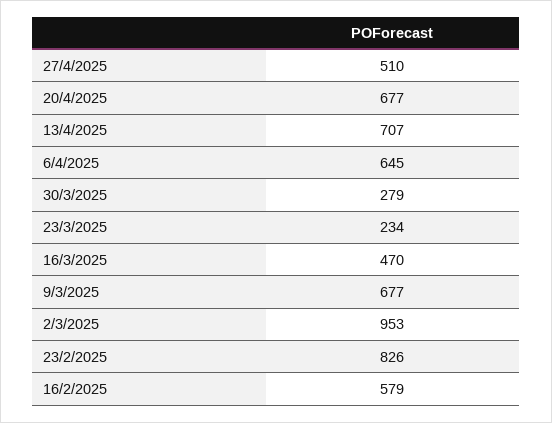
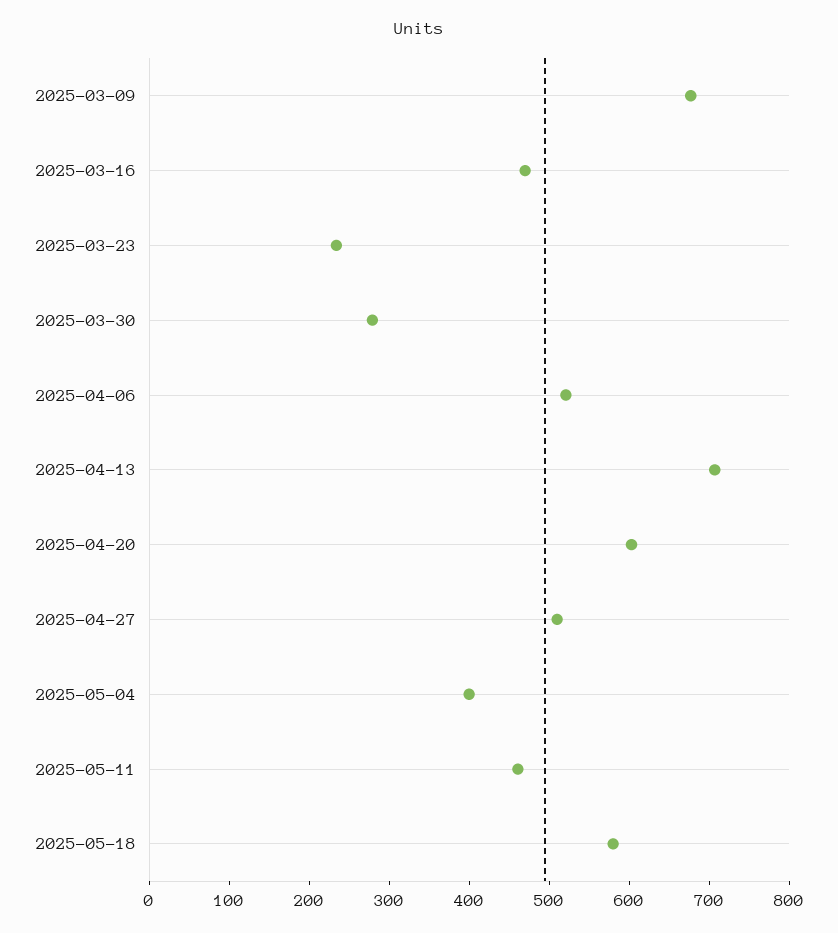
20/4/2025: 677 -> 600
6/4/2025: 645 -> 520
2/3/2025: 953 -> none
23/2/2025: 826 -> none
16/2/2025: 579 -> none
2025-05-04: none -> 400
2025-05-11: none -> 460
2025-05-18: none -> 580

